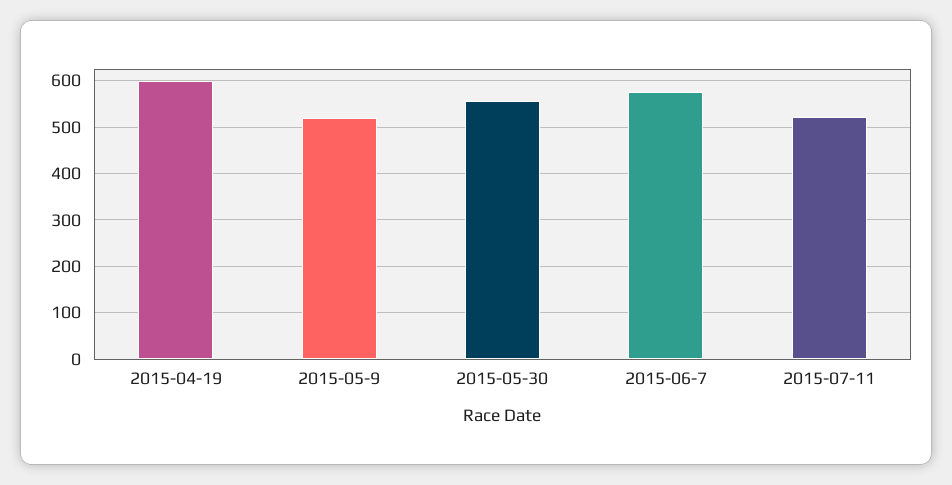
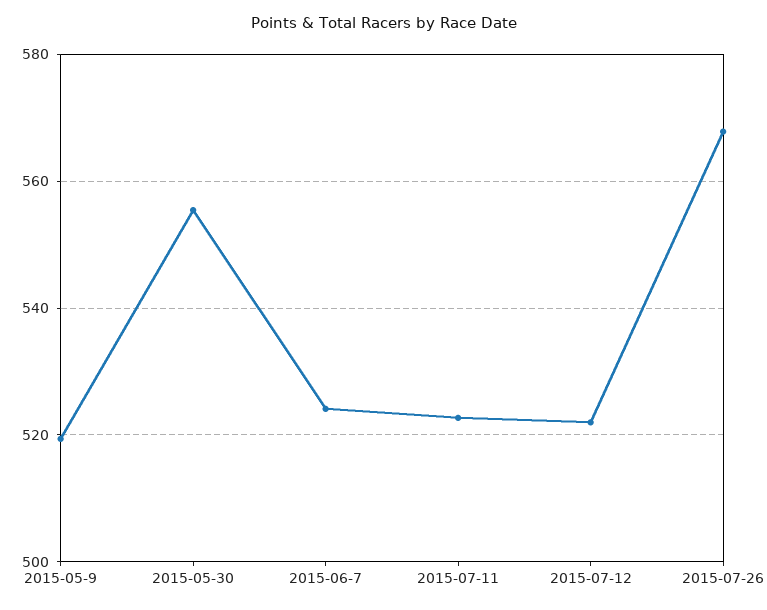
2015-04-19: 600 -> none
2015-06-7: 580 -> 524
2015-07-12: none -> 522
2015-07-26: none -> 568

